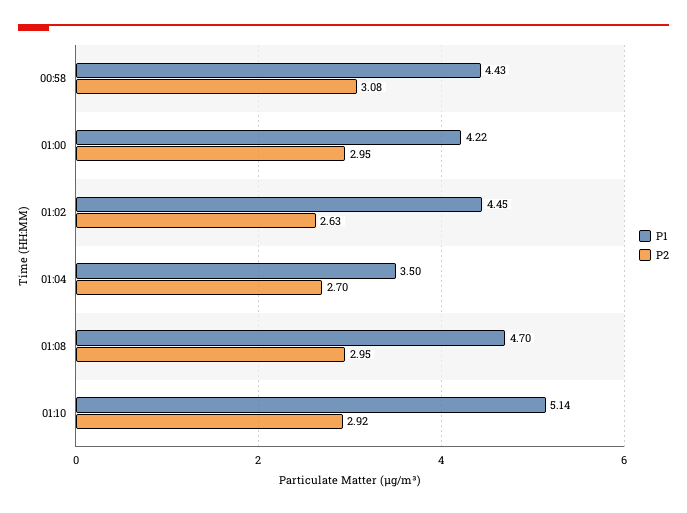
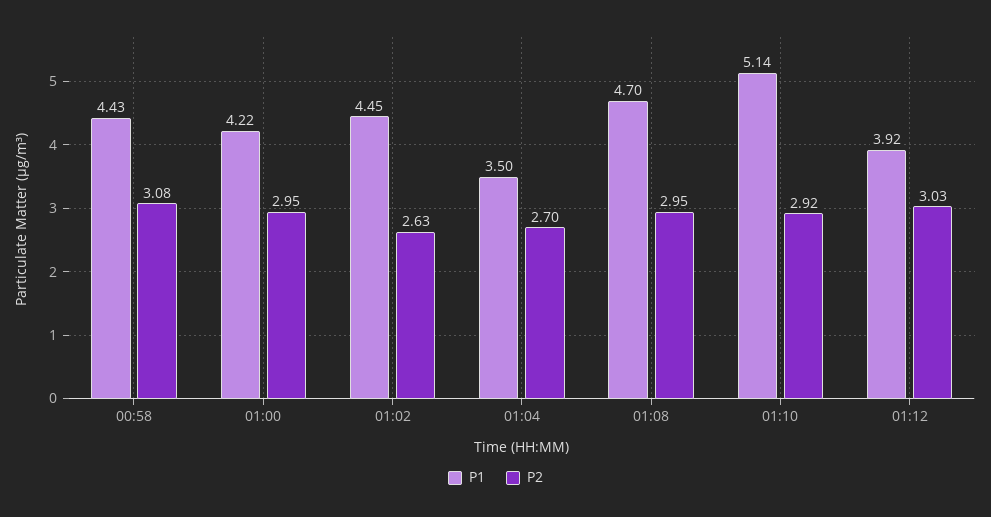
P1, 01:12: none -> 3.92
P2, 01:12: none -> 3.03

